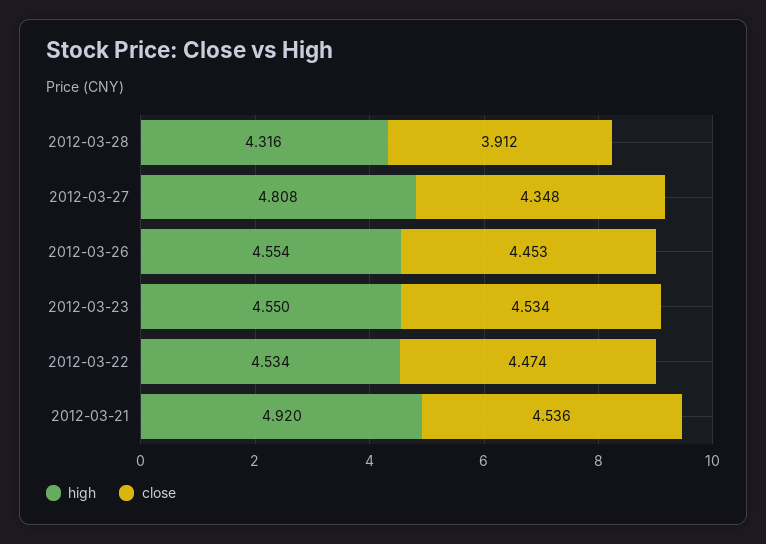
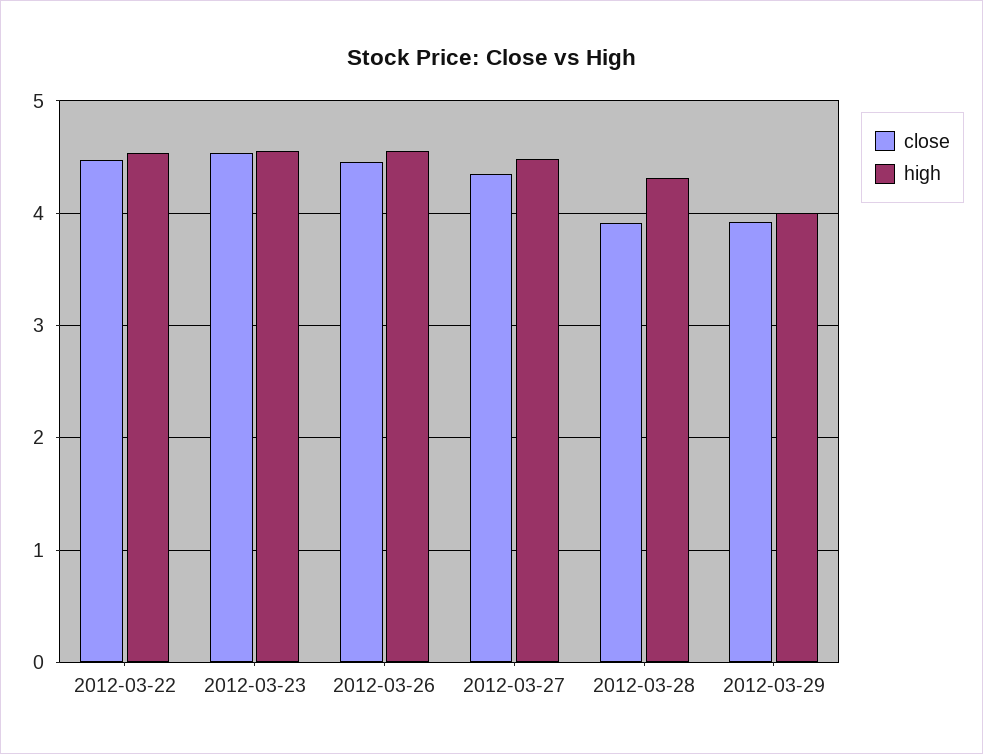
high, 2012-03-27: 4.808 -> 4.5
high, 2012-03-21: 4.92 -> none
close, 2012-03-21: 4.536 -> none
close, 2012-03-29: none -> 3.9
high, 2012-03-29: none -> 4

